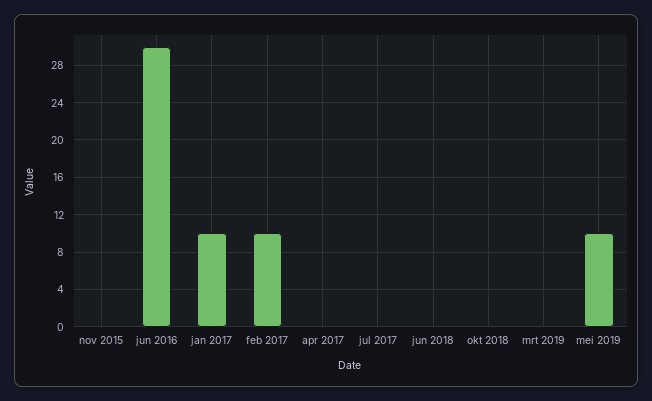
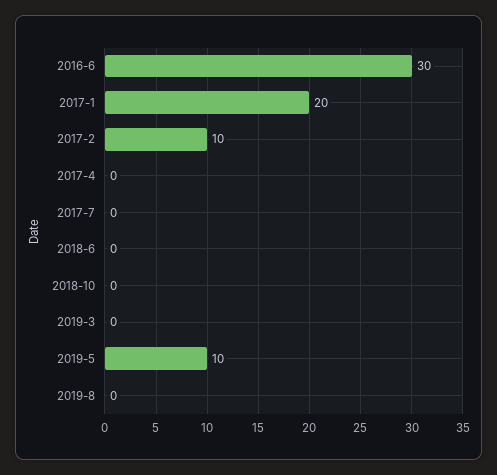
nov 2015: 0 -> none
jan 2017: 10 -> 20
2019-8: none -> 0

